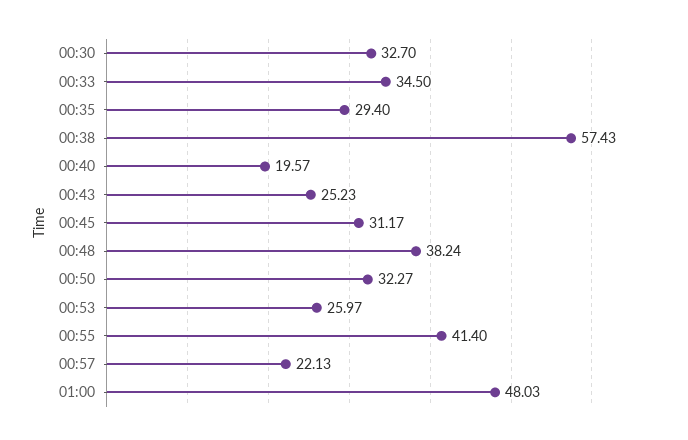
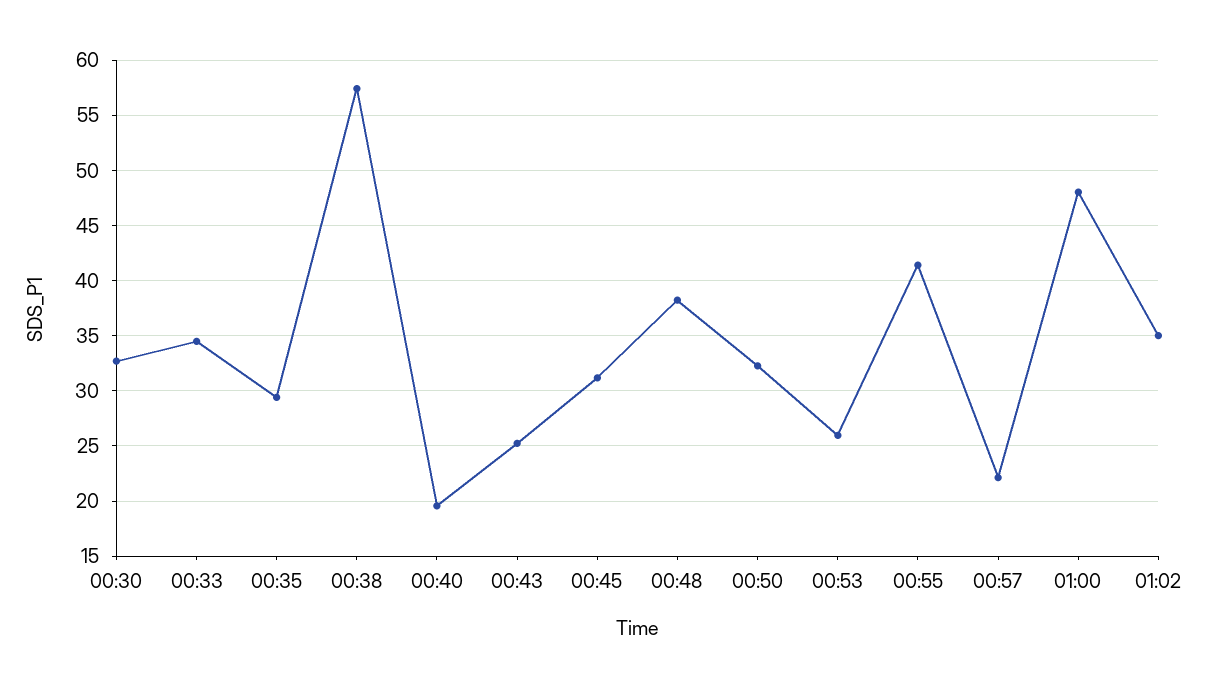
01:02: none -> 35

